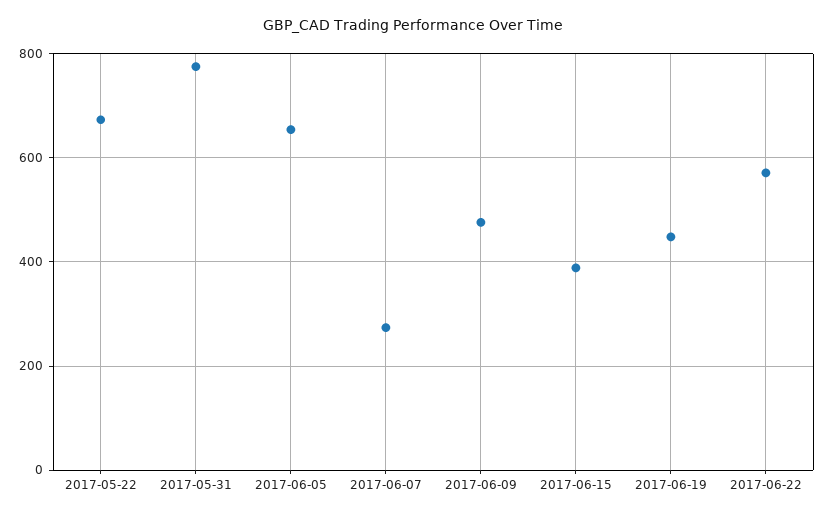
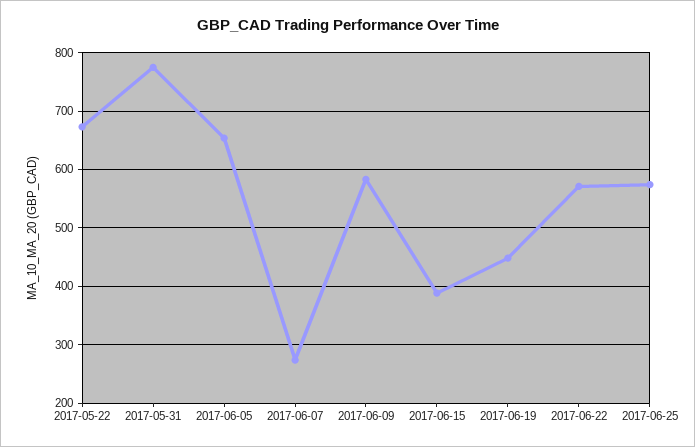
2017-06-09: 480 -> 580
2017-06-25: none -> 580

